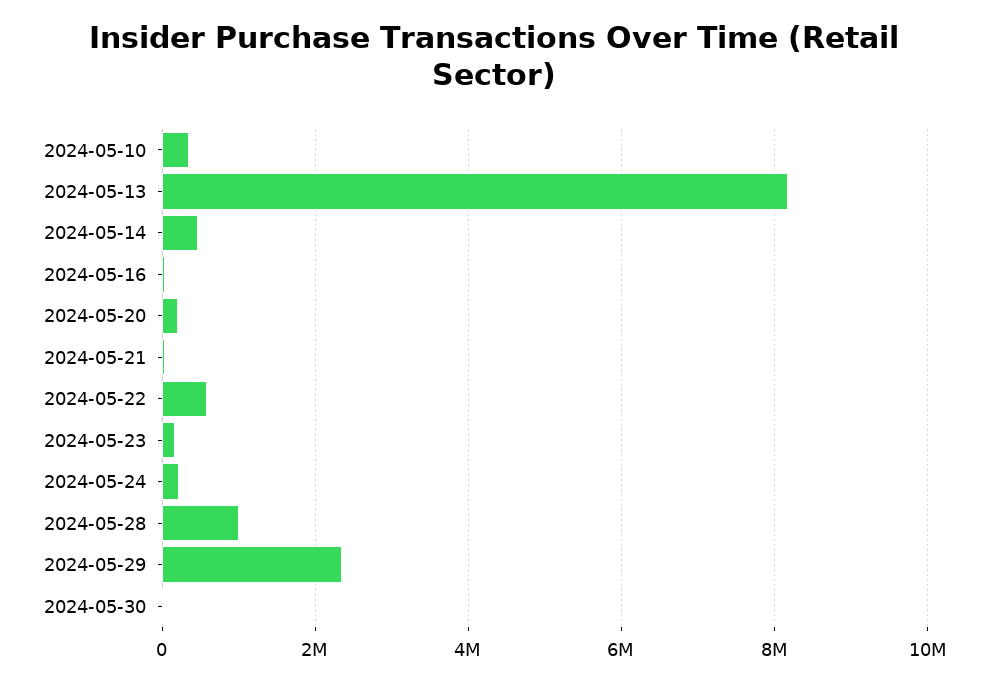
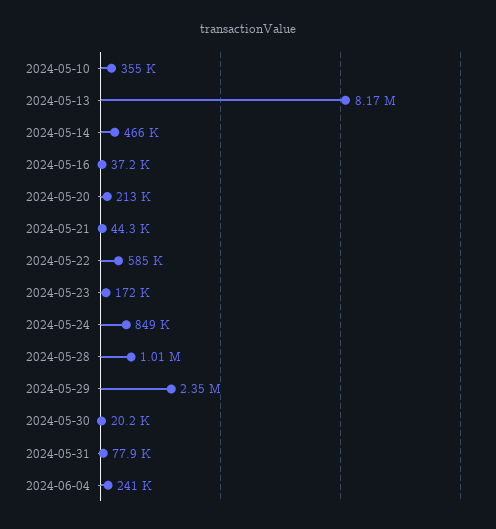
2024-05-24: 200000 -> 849000
2024-05-31: none -> 77900
2024-06-04: none -> 241000

